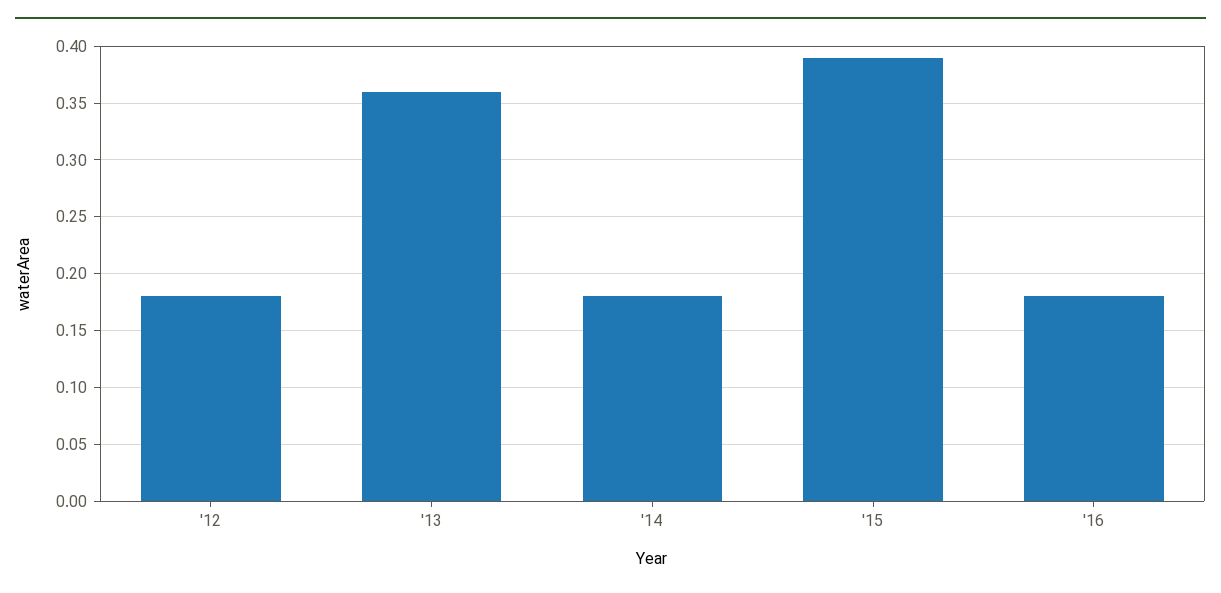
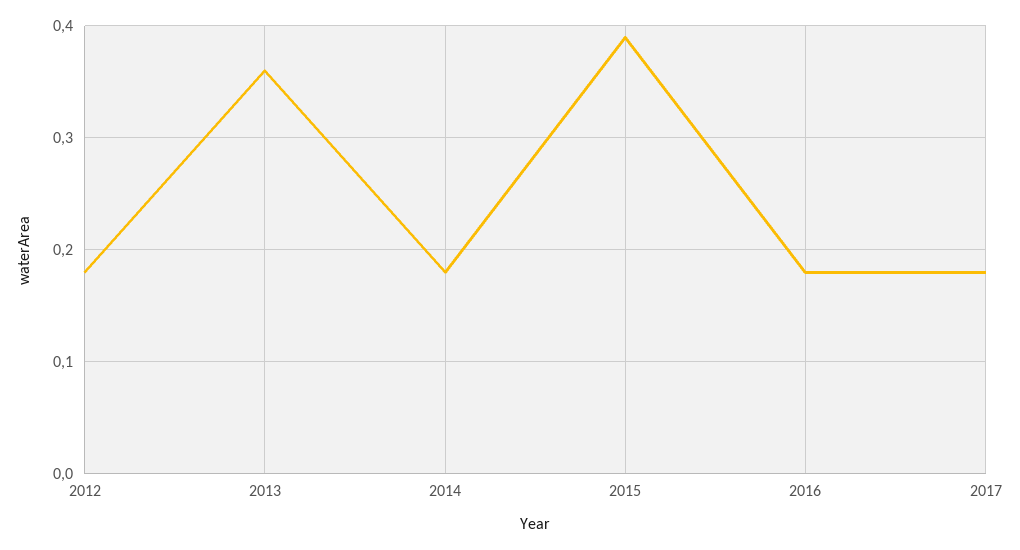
2017: none -> 0.18

